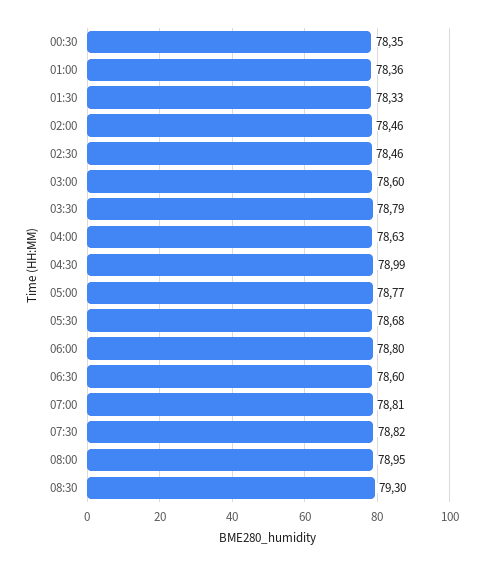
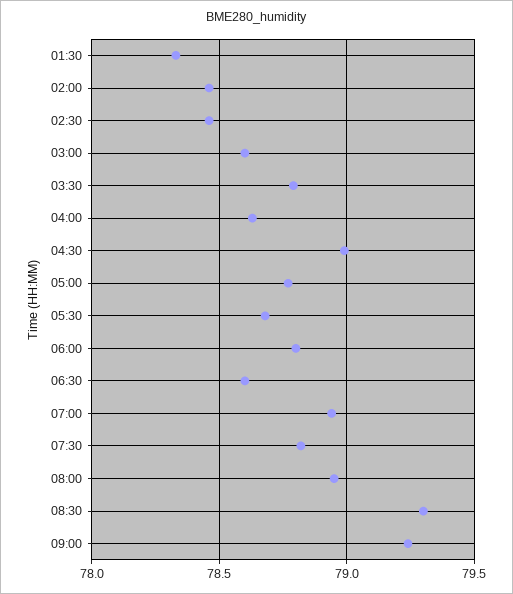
00:30: 78.35 -> none
01:00: 78.36 -> none
07:00: 78.81 -> 78.95
09:00: none -> 79.25

